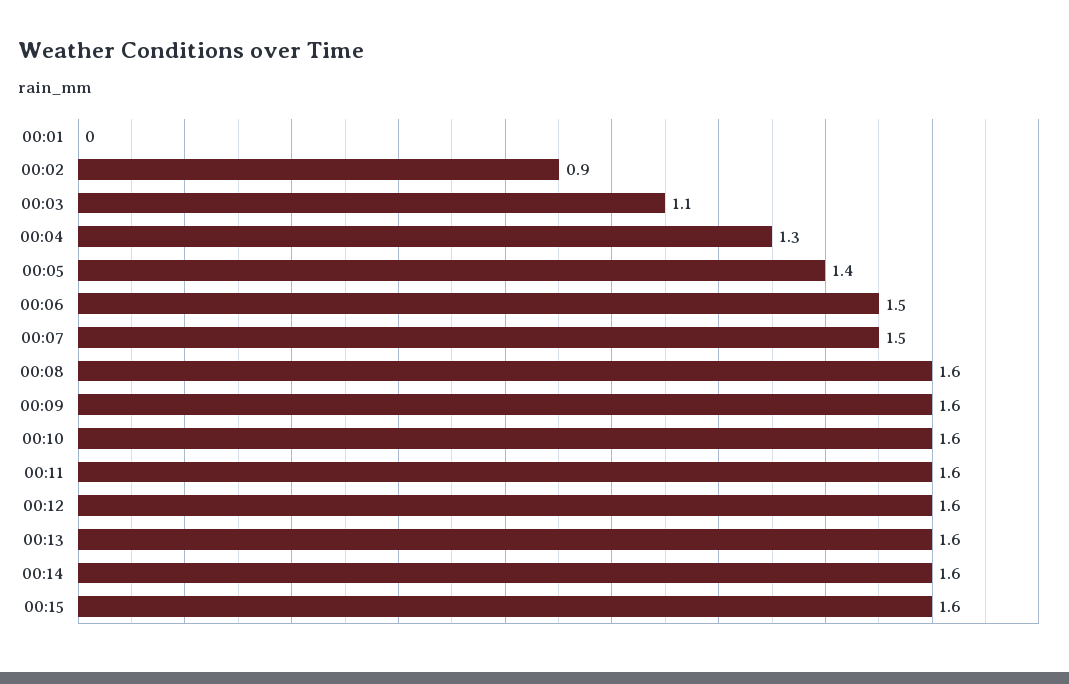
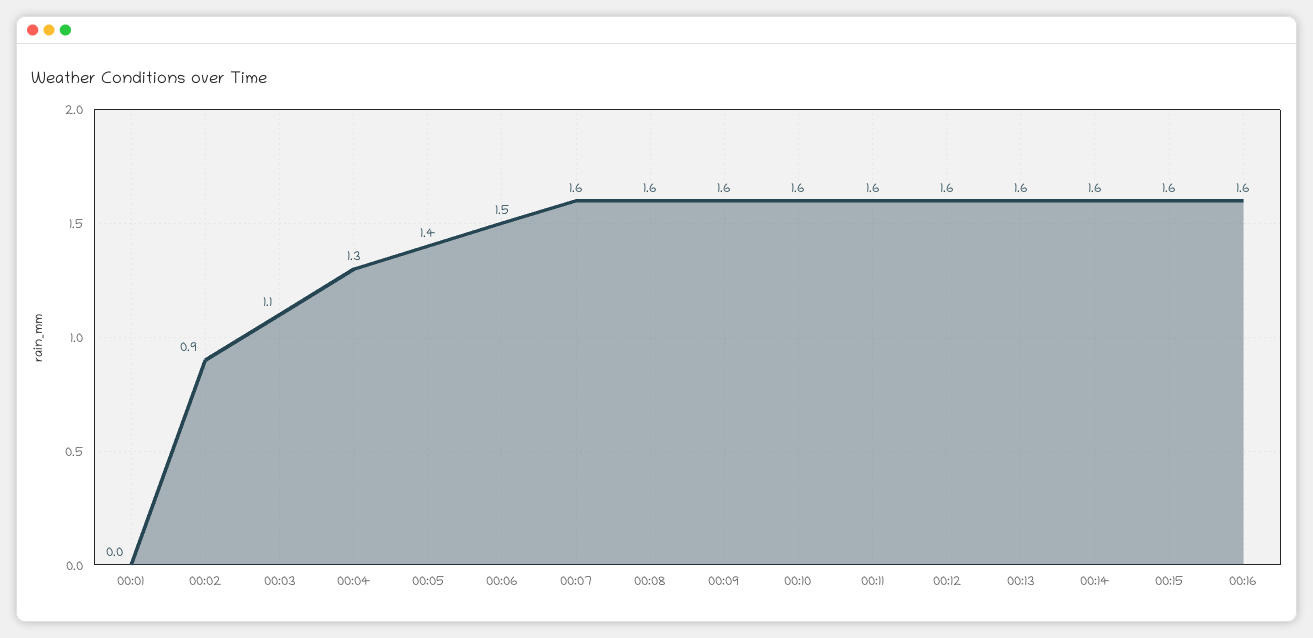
00:07: 1.5 -> 1.6
00:16: none -> 1.6

